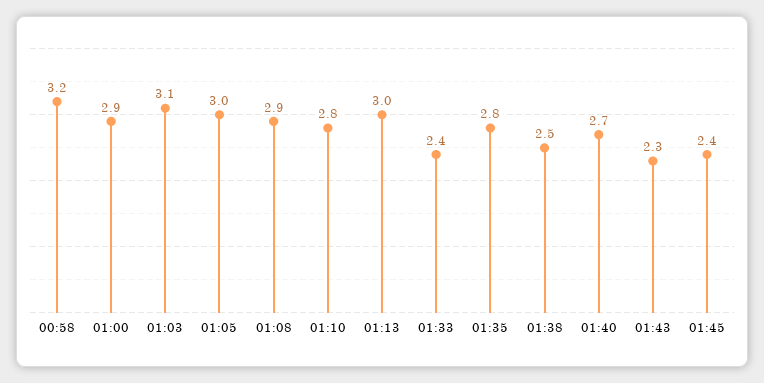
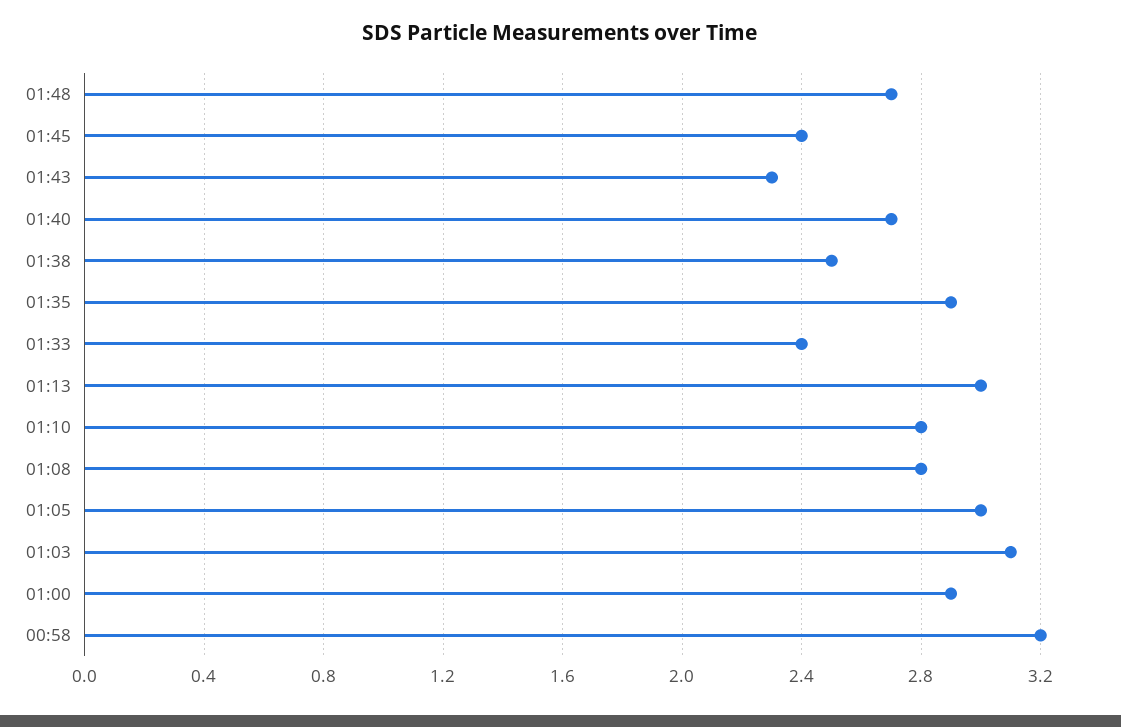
01:08: 2.9 -> 2.8
01:35: 2.8 -> 2.9
01:48: none -> 2.7

